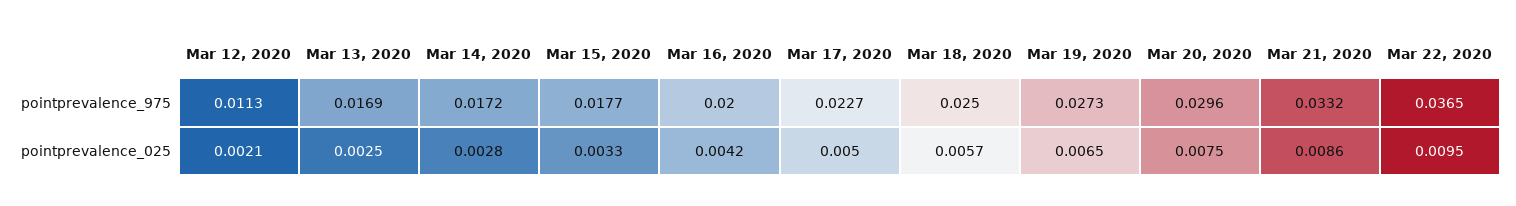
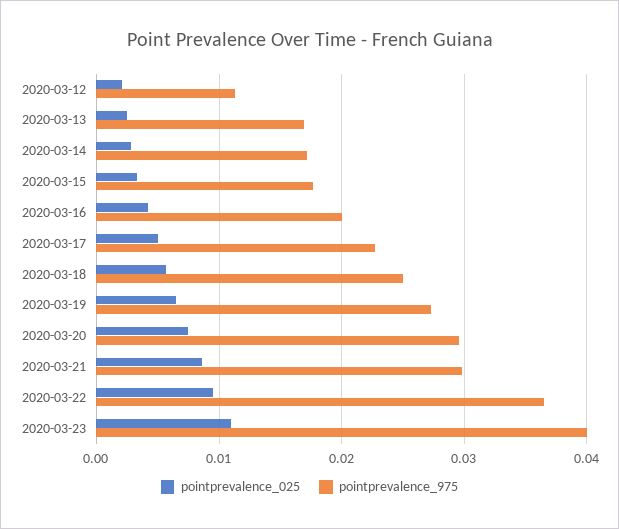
pointprevalence_975, Mar 21, 2020: 0.0332 -> 0.03
pointprevalence_025, 2020-03-23: none -> 0.011
pointprevalence_975, 2020-03-23: none -> 0.04

